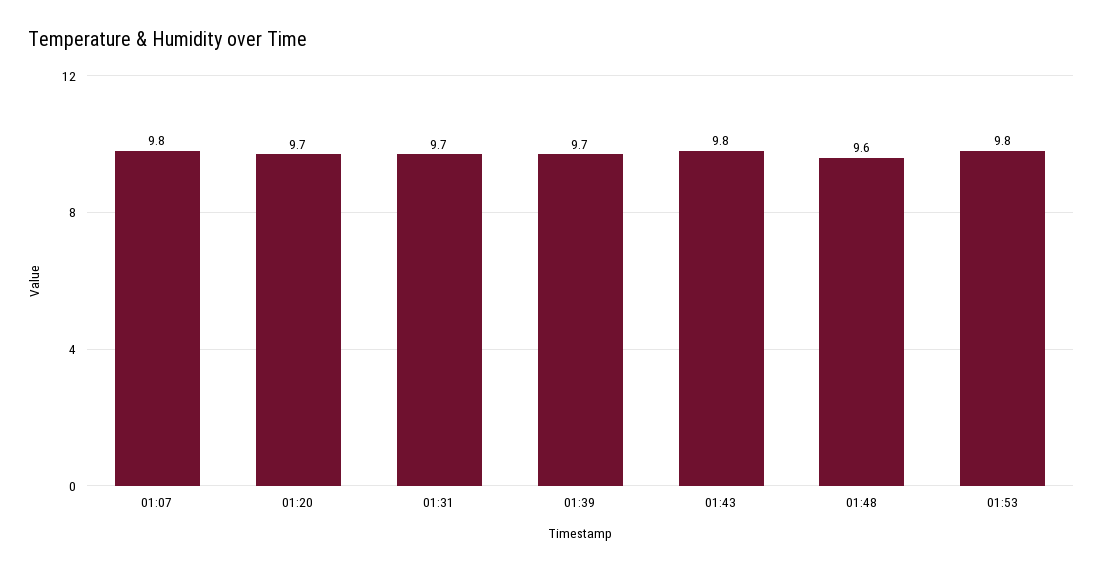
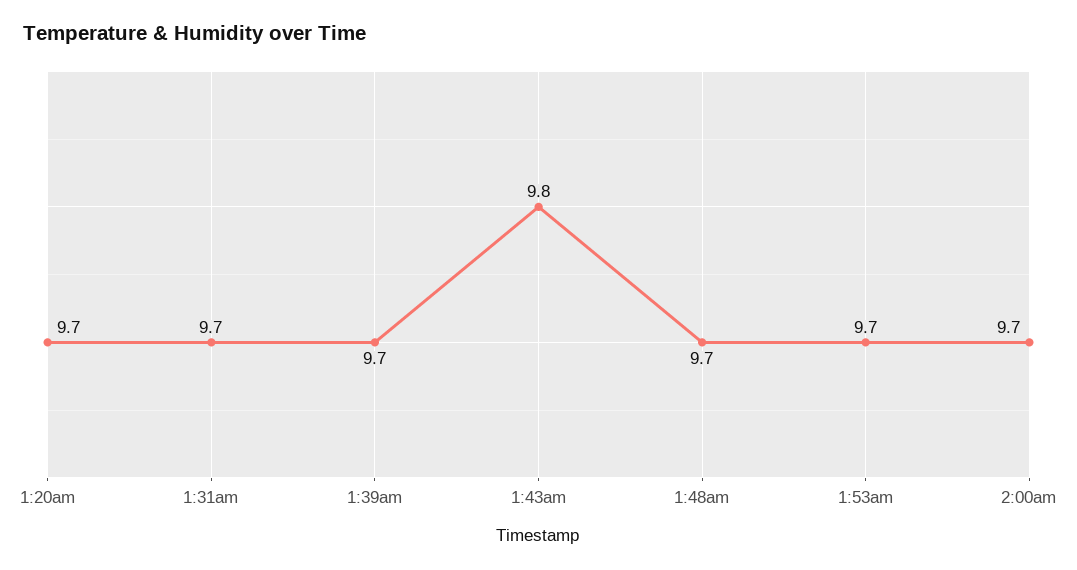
01:07: 9.8 -> none
01:48: 9.6 -> 9.7
01:53: 9.8 -> 9.7
2:00am: none -> 9.7

